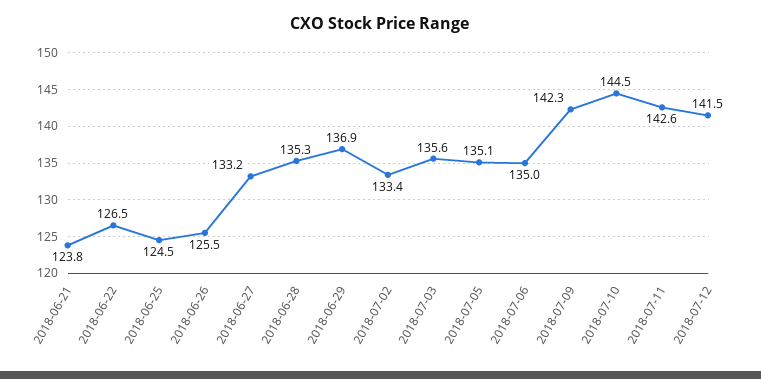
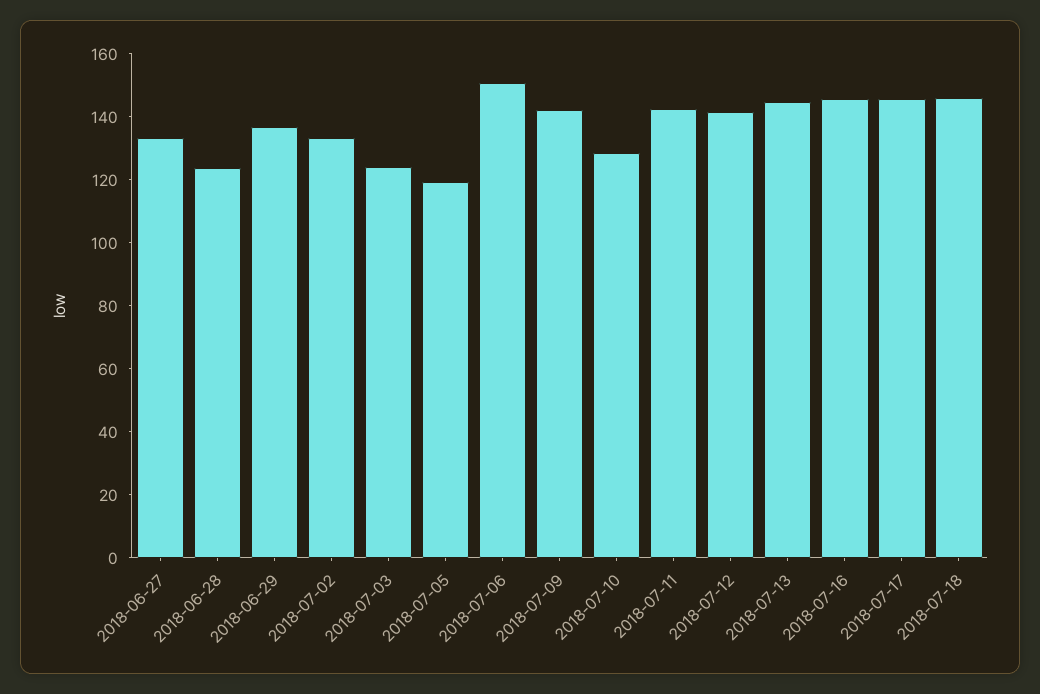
2018-06-21: 123.8 -> none
2018-06-22: 126.5 -> none
2018-06-25: 124.5 -> none
2018-06-26: 125.5 -> none
2018-06-28: 135.3 -> 125
2018-07-03: 135.6 -> 125
2018-07-05: 135.1 -> 120
2018-07-06: 135 -> 150
2018-07-10: 144.5 -> 130
2018-07-13: none -> 145
2018-07-16: none -> 145
2018-07-17: none -> 145
2018-07-18: none -> 145

